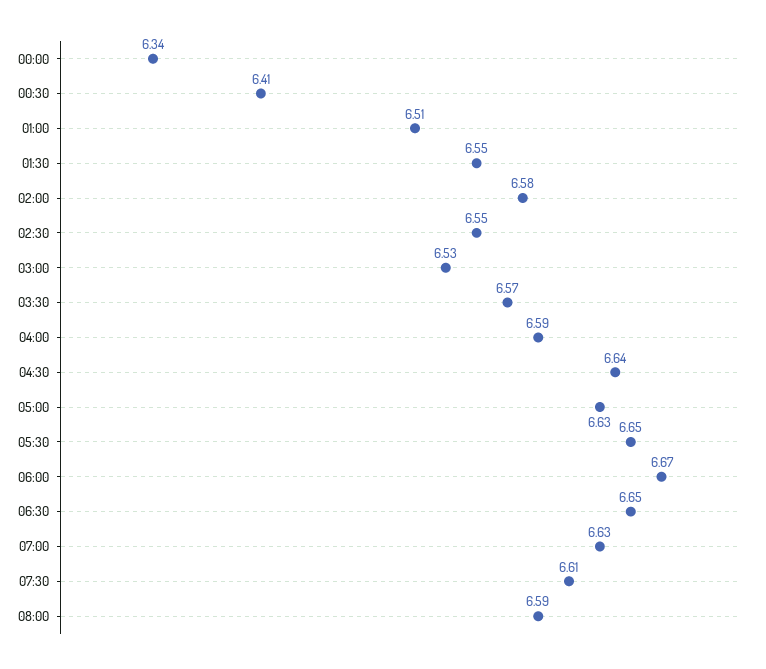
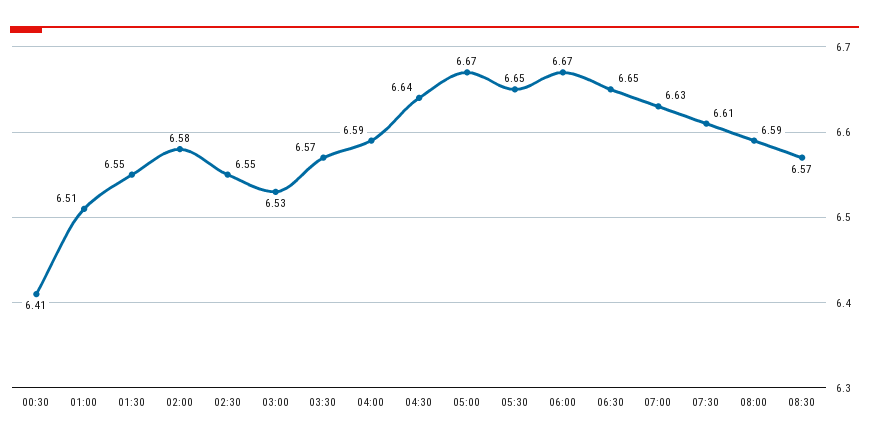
00:00: 6.34 -> none
05:00: 6.63 -> 6.67
08:30: none -> 6.57

